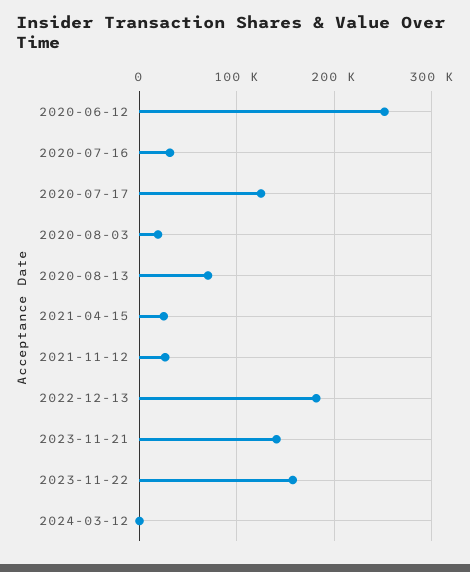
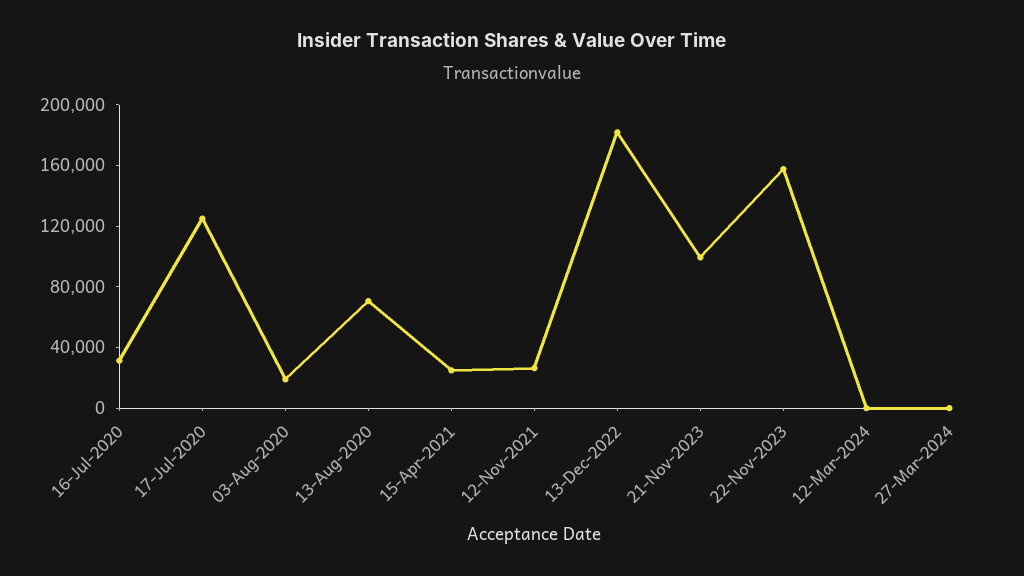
2020-06-12: 250000 -> none
2023-11-21: 140000 -> 100000
27-Mar-2024: none -> 0

